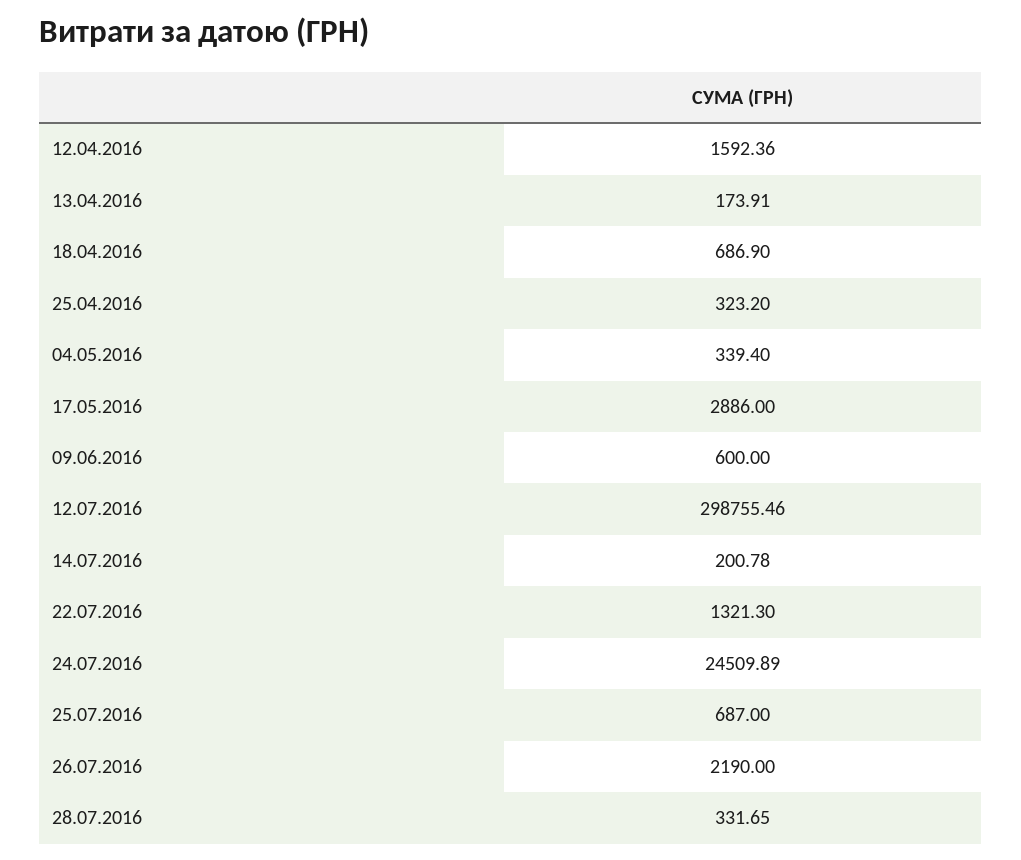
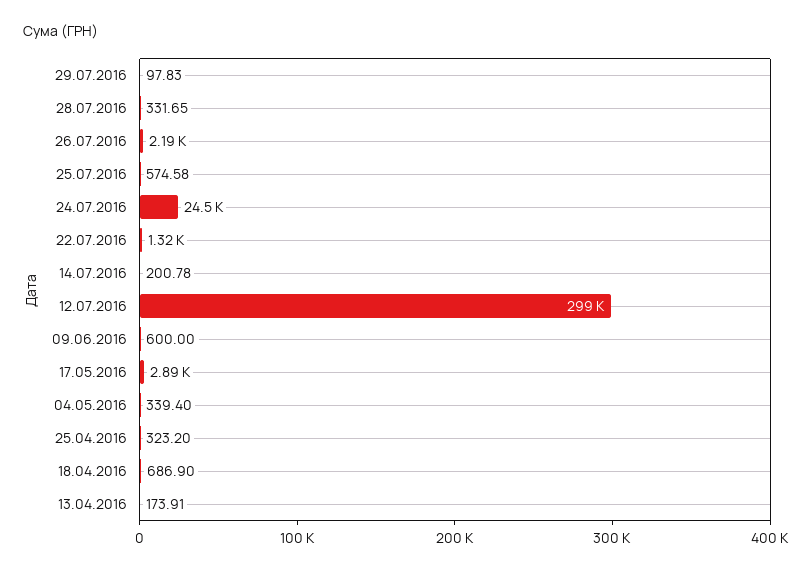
12.04.2016: 1592.36 -> none
25.07.2016: 687 -> 574.58
29.07.2016: none -> 97.83

